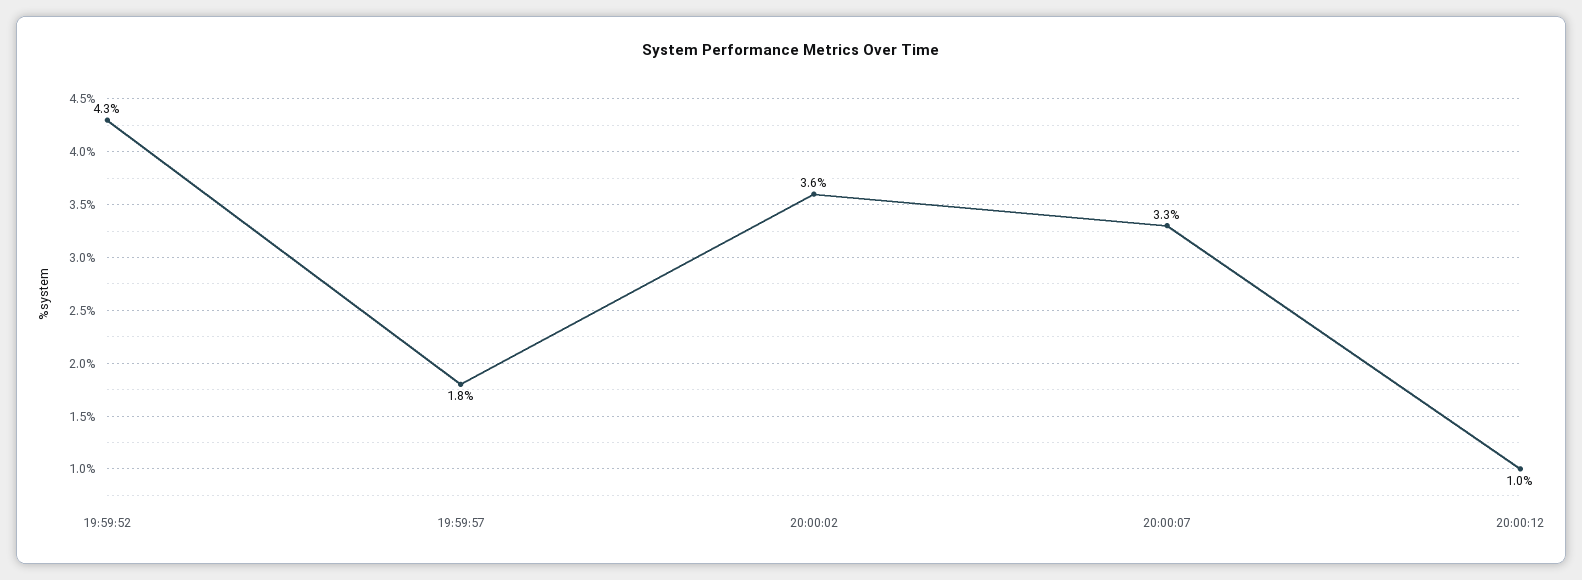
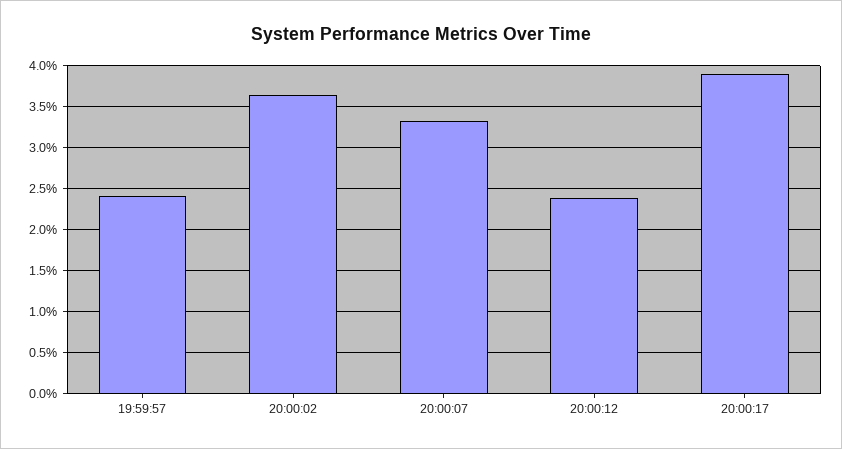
19:59:52: 4.3 -> none
19:59:57: 1.8 -> 2.4
20:00:12: 1 -> 2.4
20:00:17: none -> 3.9

